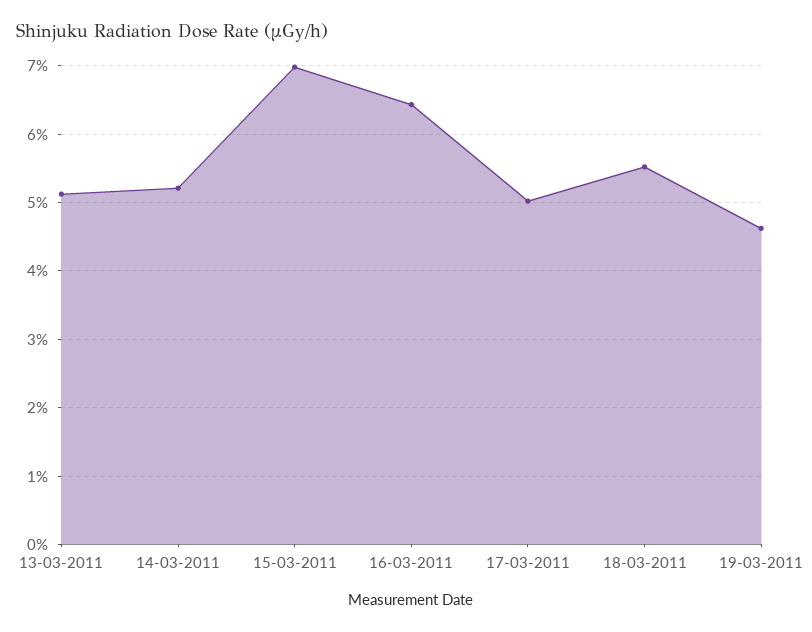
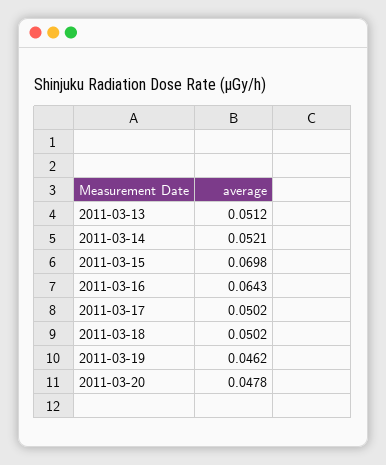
18-03-2011: 0.055 -> 0.0502
2011-03-20: none -> 0.0478

